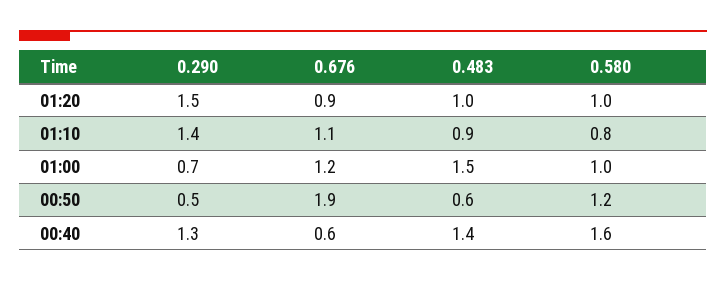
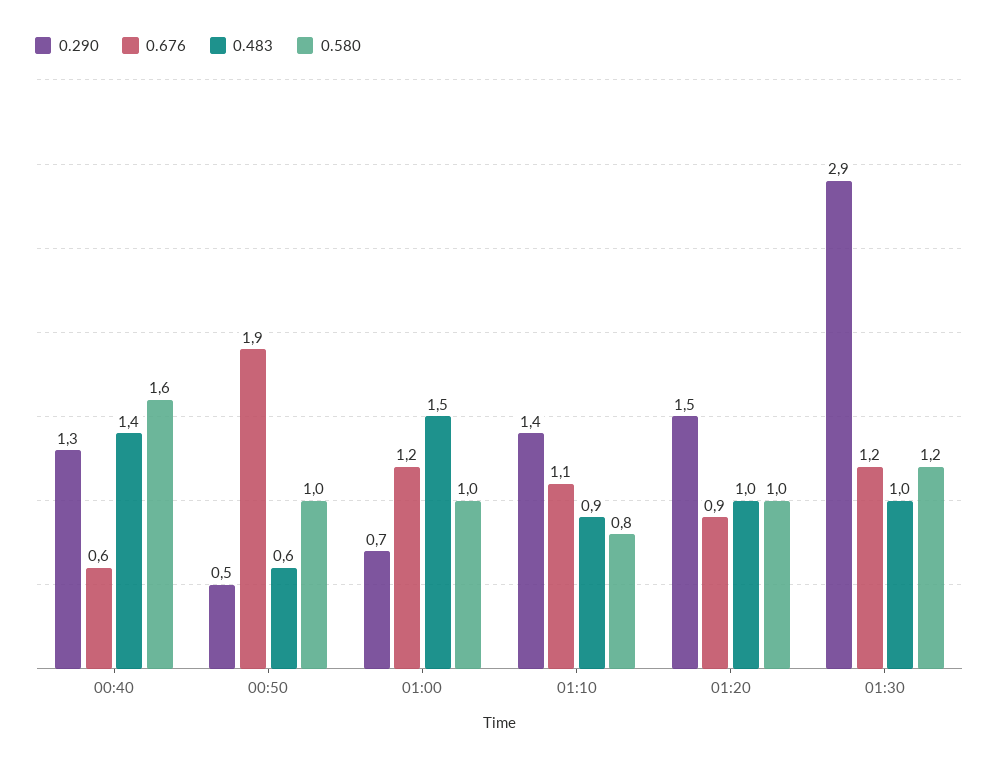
0.580, 00:50: 1.2 -> 1
0.290, 01:30: none -> 2.9
0.676, 01:30: none -> 1.2
0.483, 01:30: none -> 1
0.580, 01:30: none -> 1.2

